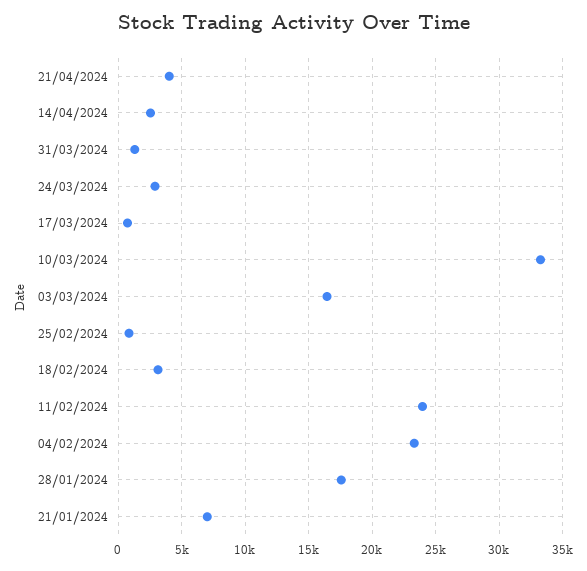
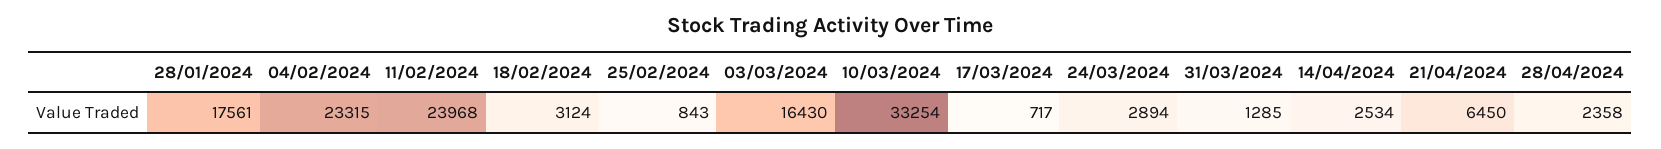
21/04/2024: 4000 -> 6450
21/01/2024: 7000 -> none
28/04/2024: none -> 2358

